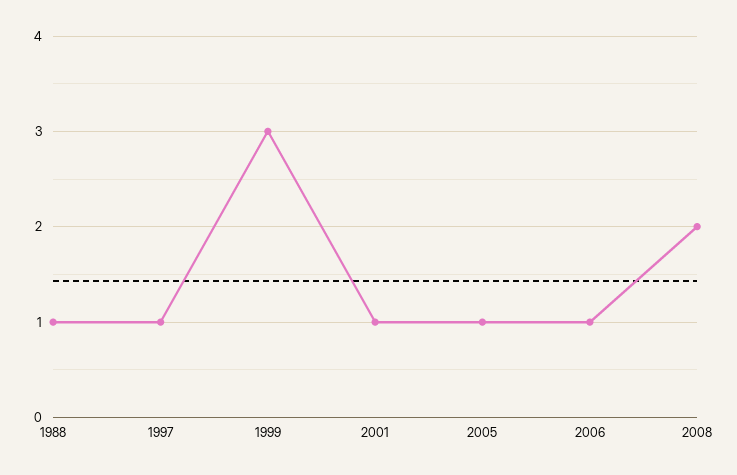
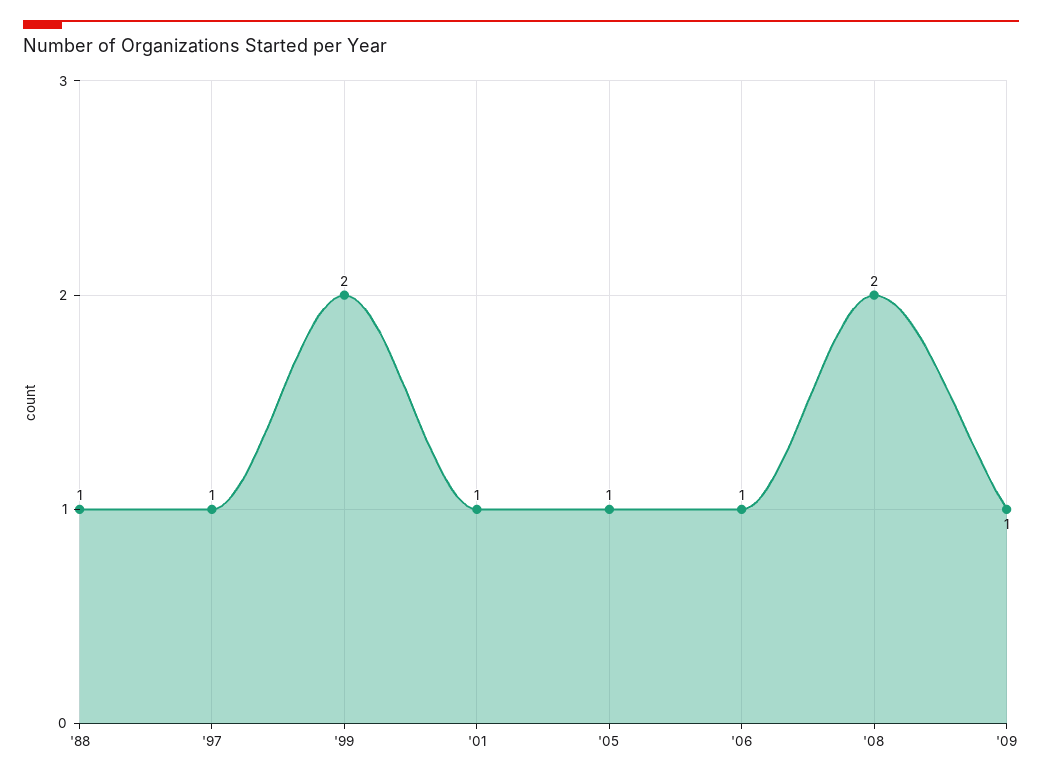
1999: 3 -> 2
'09: none -> 1

